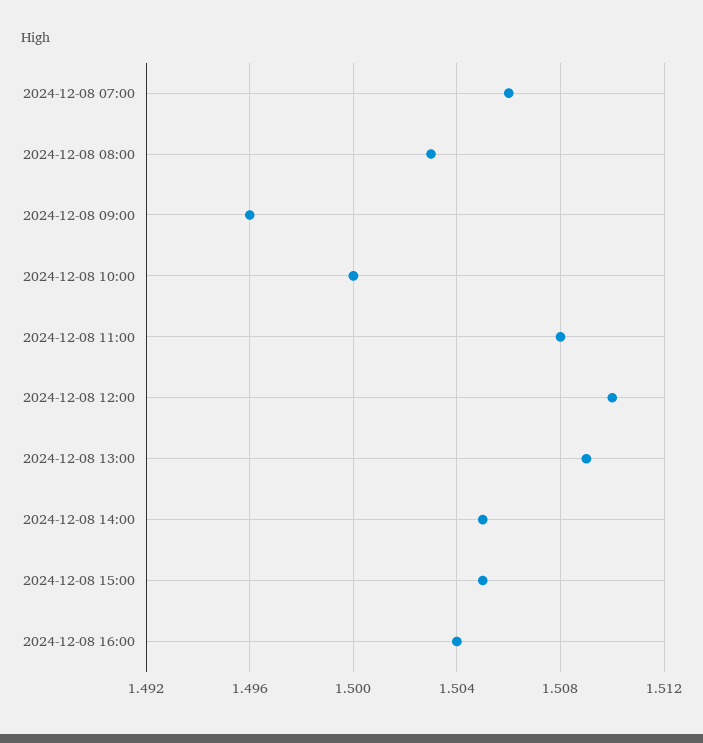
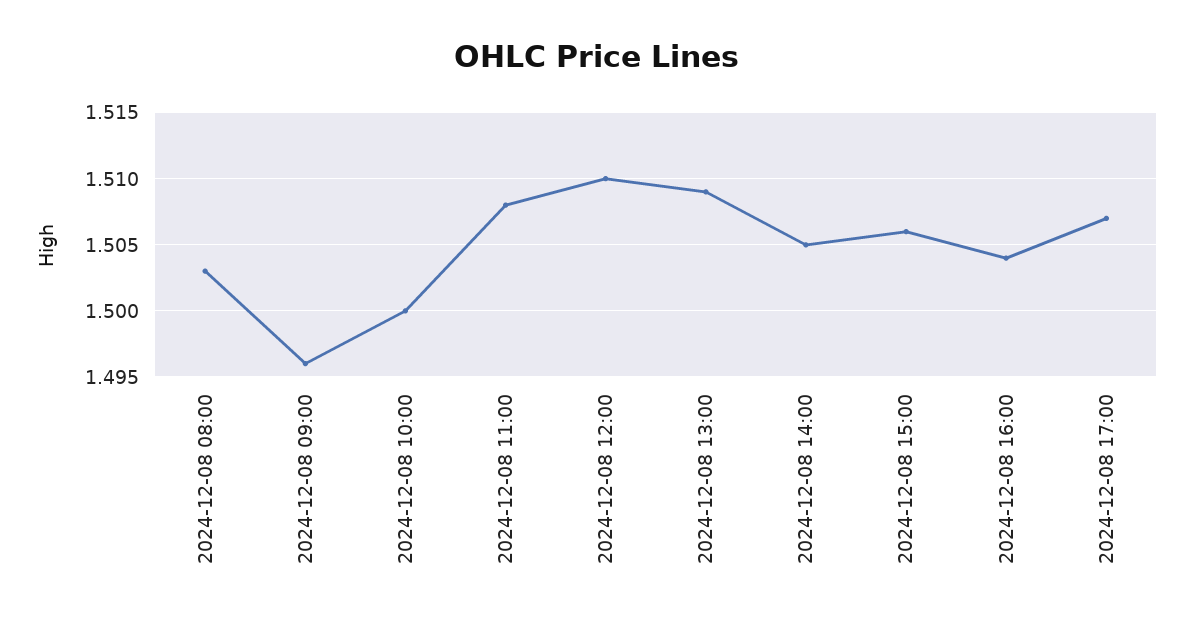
2024-12-08 07:00: 1.506 -> none
2024-12-08 15:00: 1.505 -> 1.506
2024-12-08 17:00: none -> 1.507

